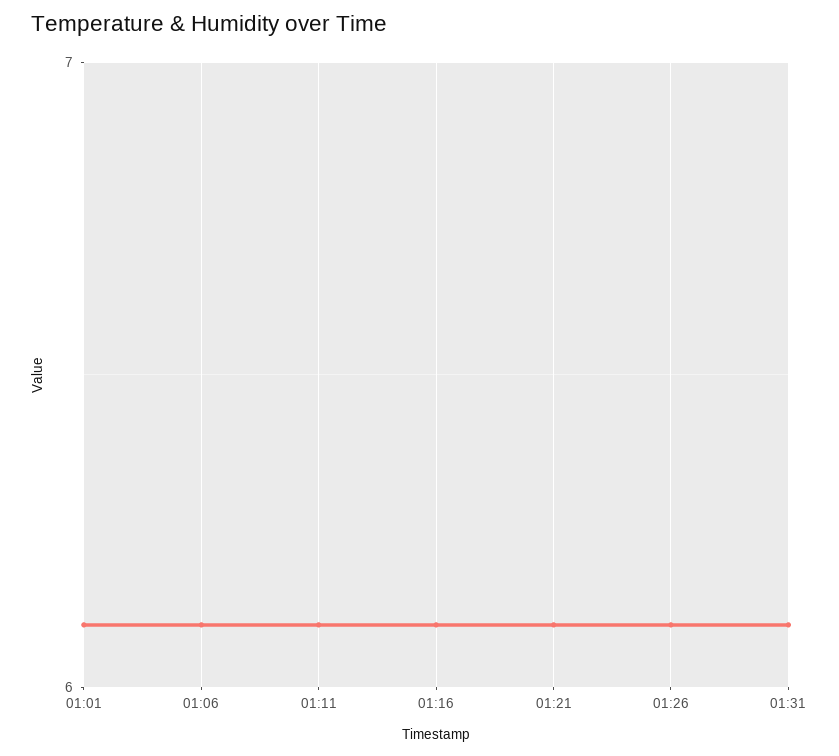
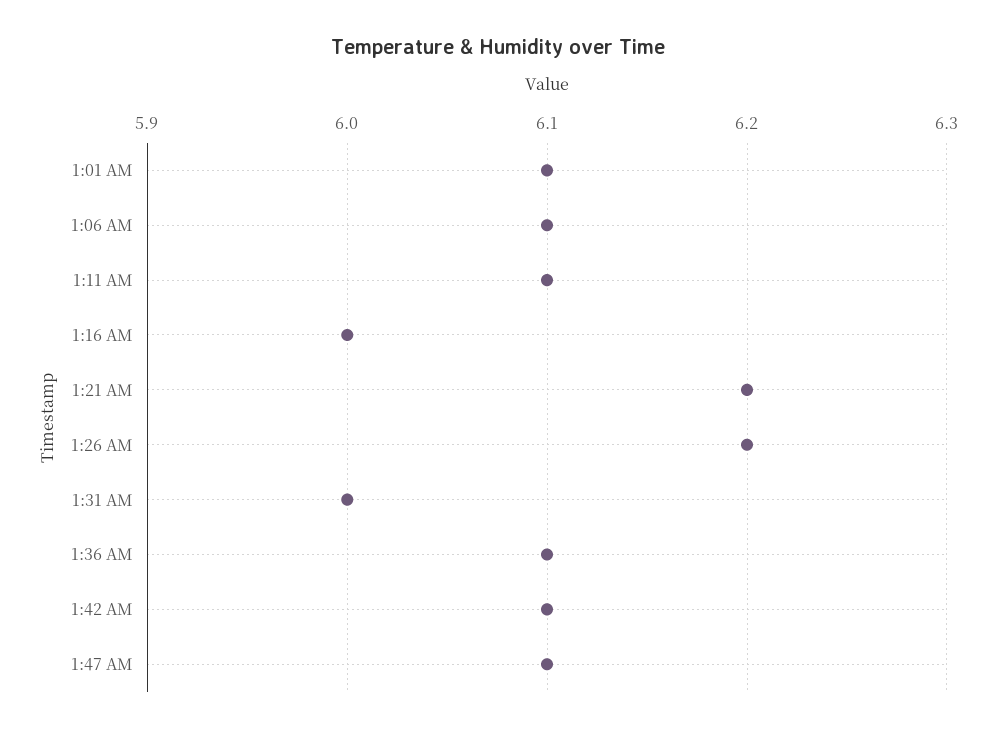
01:16: 6.1 -> 6
01:21: 6.1 -> 6.2
01:26: 6.1 -> 6.2
01:31: 6.1 -> 6
1:36 AM: none -> 6.1
1:42 AM: none -> 6.1
1:47 AM: none -> 6.1

